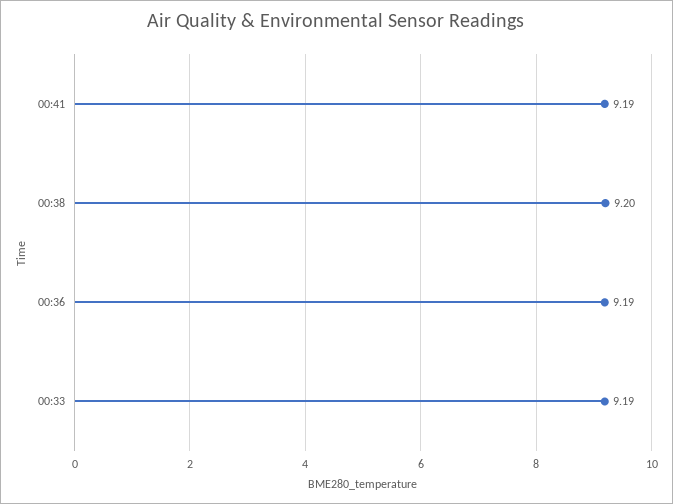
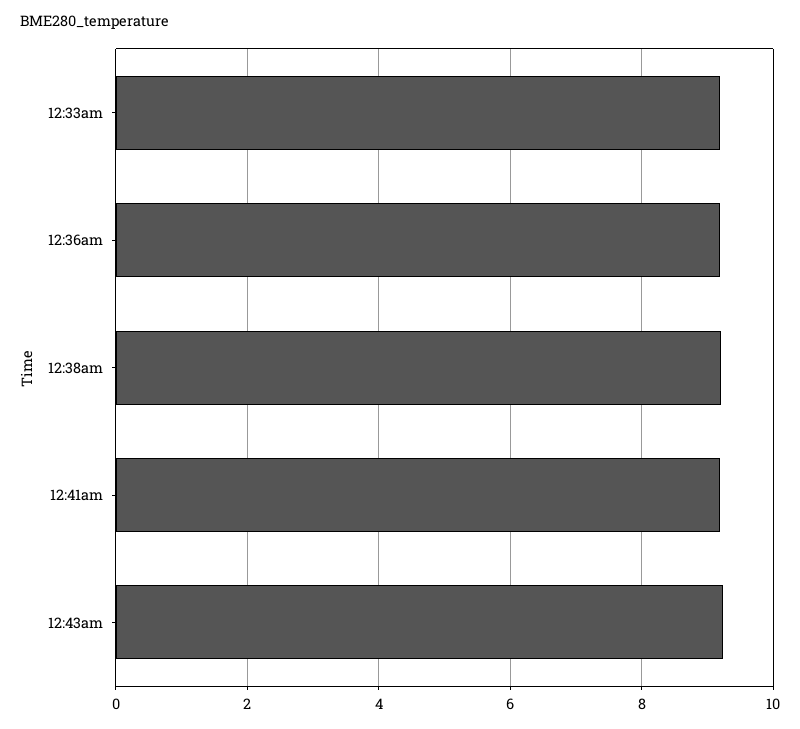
12:43am: none -> 9.2

